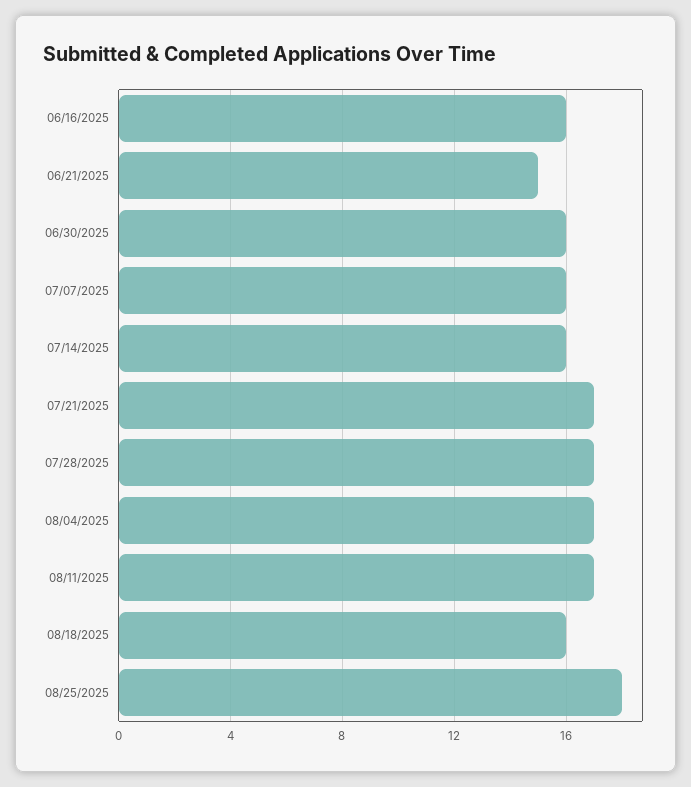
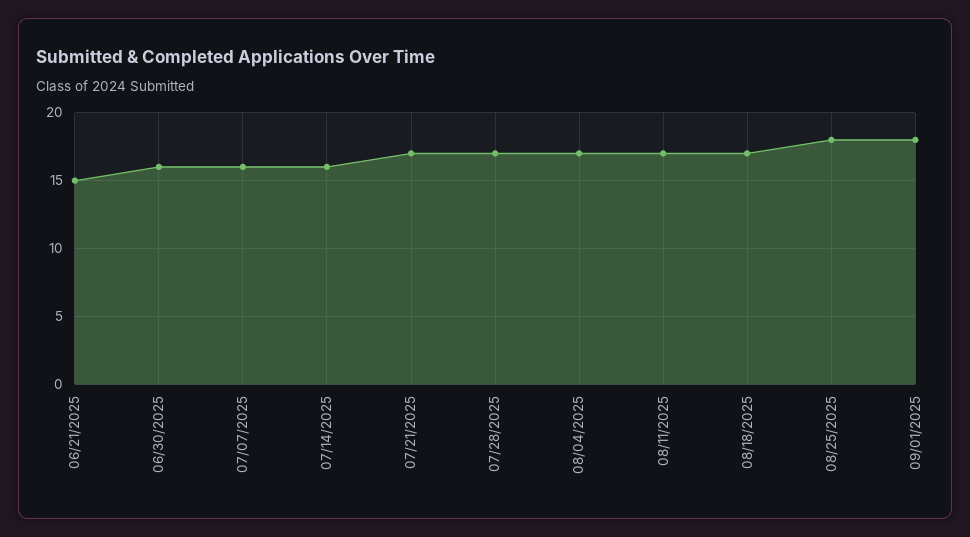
06/16/2025: 16 -> none
08/18/2025: 16 -> 17
09/01/2025: none -> 18

